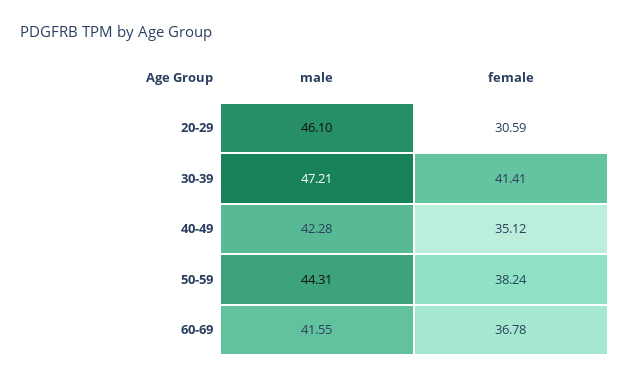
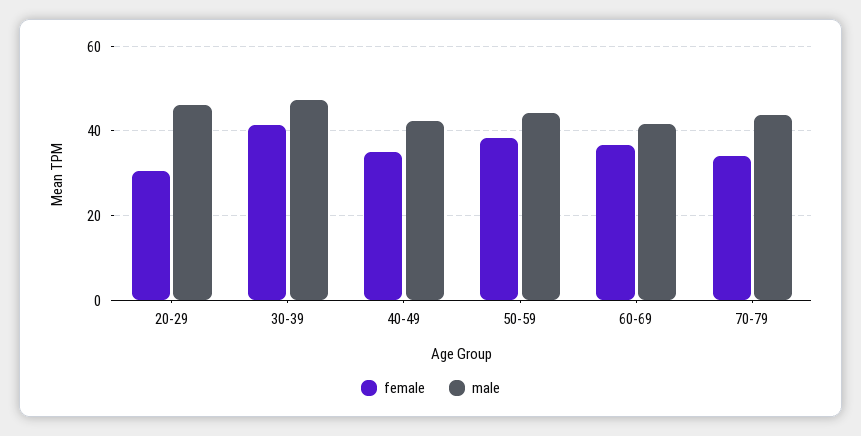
female, 70-79: none -> 34
male, 70-79: none -> 44

